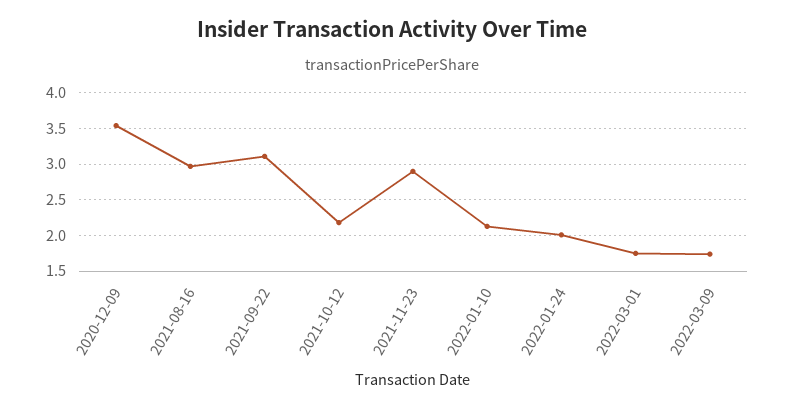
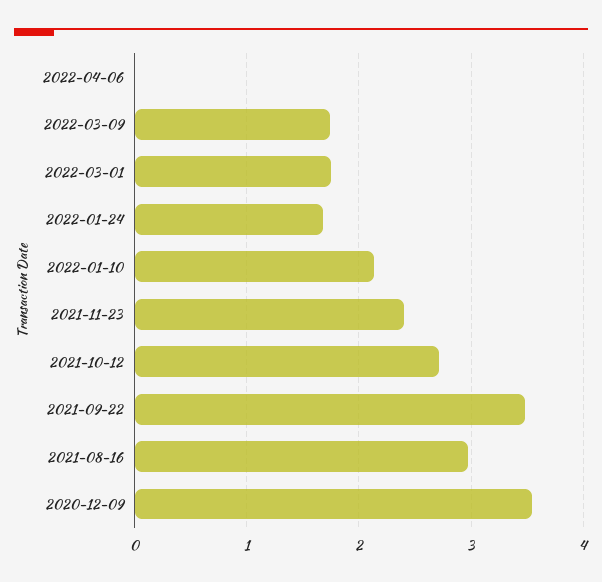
2021-09-22: 3.1 -> 3.5
2021-10-12: 2.2 -> 2.7
2021-11-23: 2.9 -> 2.4
2022-01-24: 2 -> 1.7
2022-04-06: none -> 0

